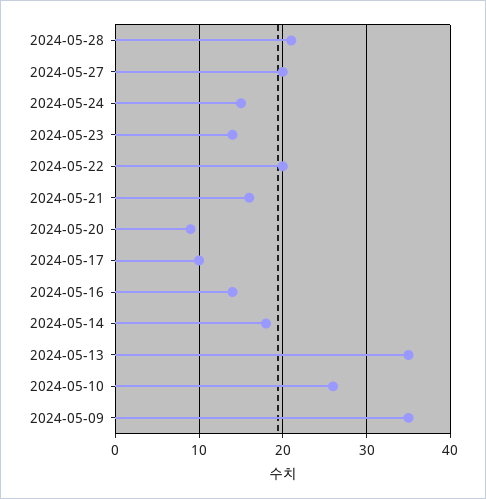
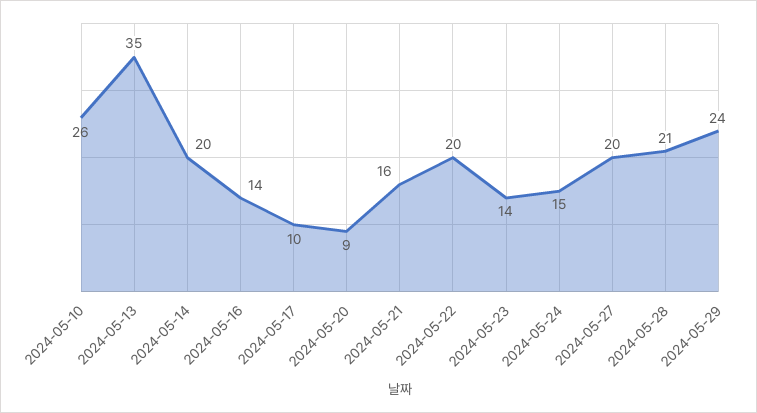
2024-05-14: 18 -> 20
2024-05-09: 35 -> none
2024-05-29: none -> 24

